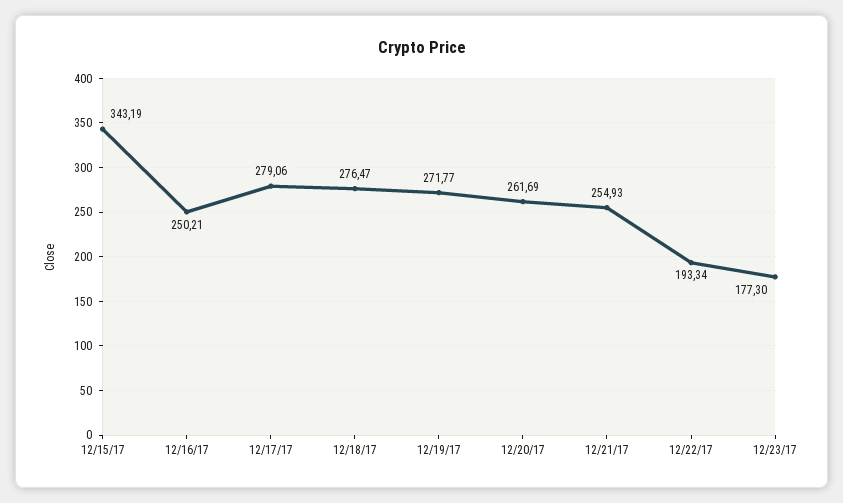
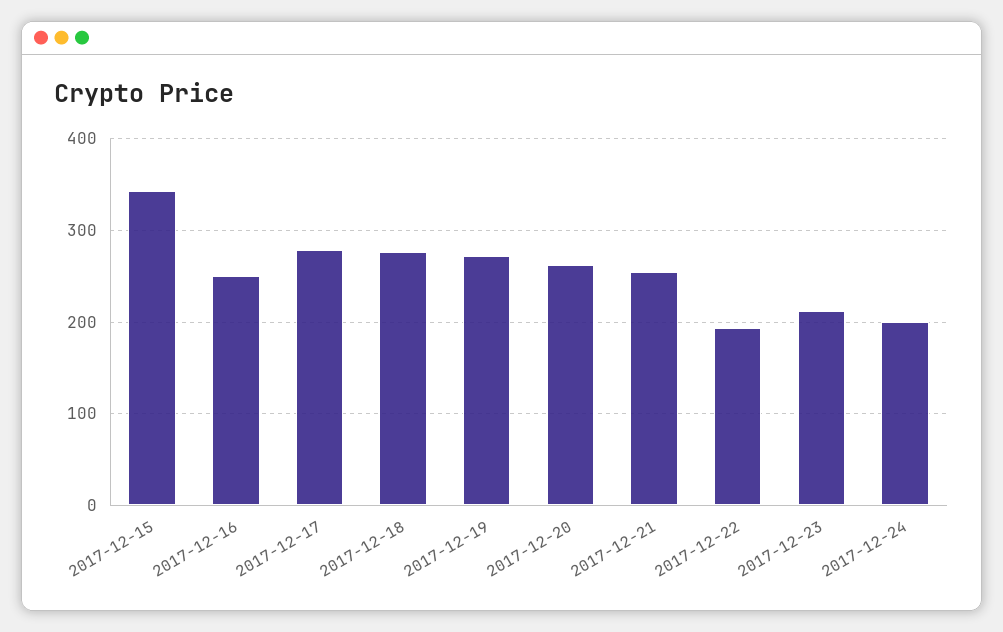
12/23/17: 177.3 -> 210
2017-12-24: none -> 200

